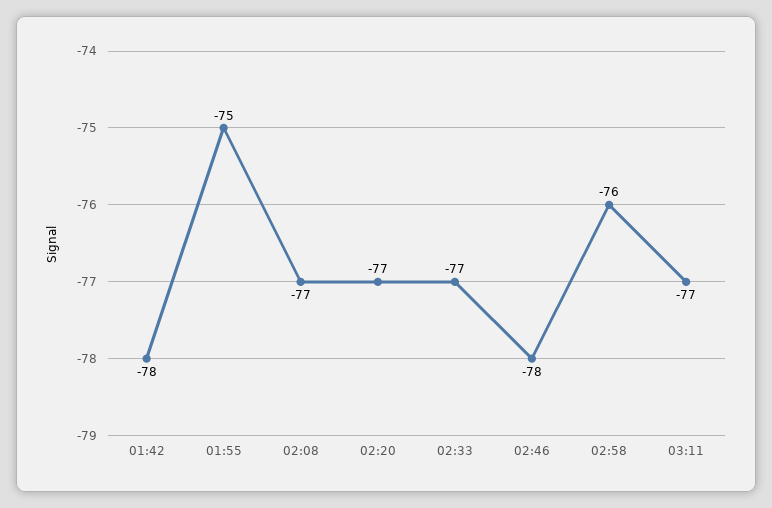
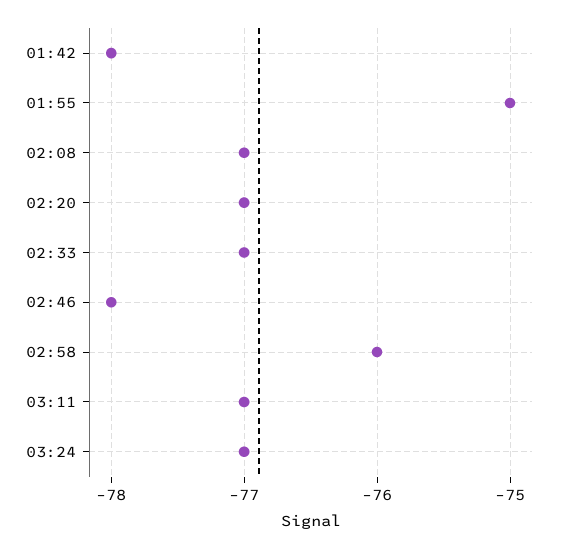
03:24: none -> -77

